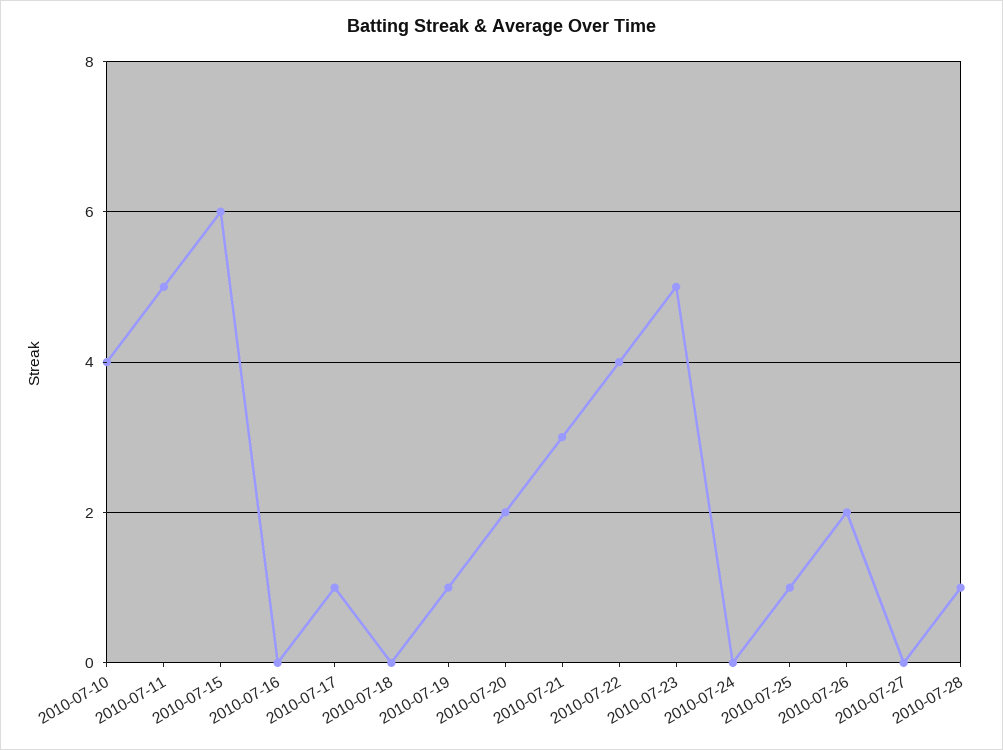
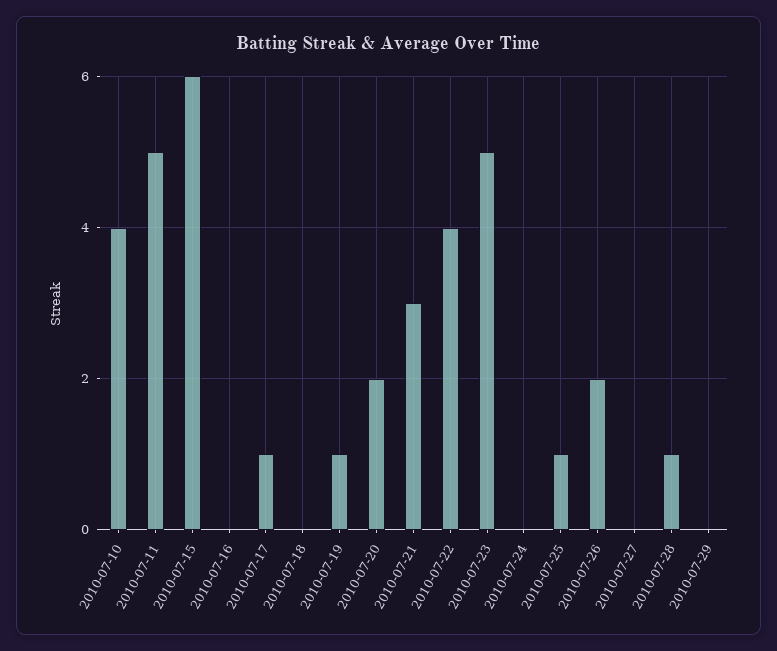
2010-07-29: none -> 0

